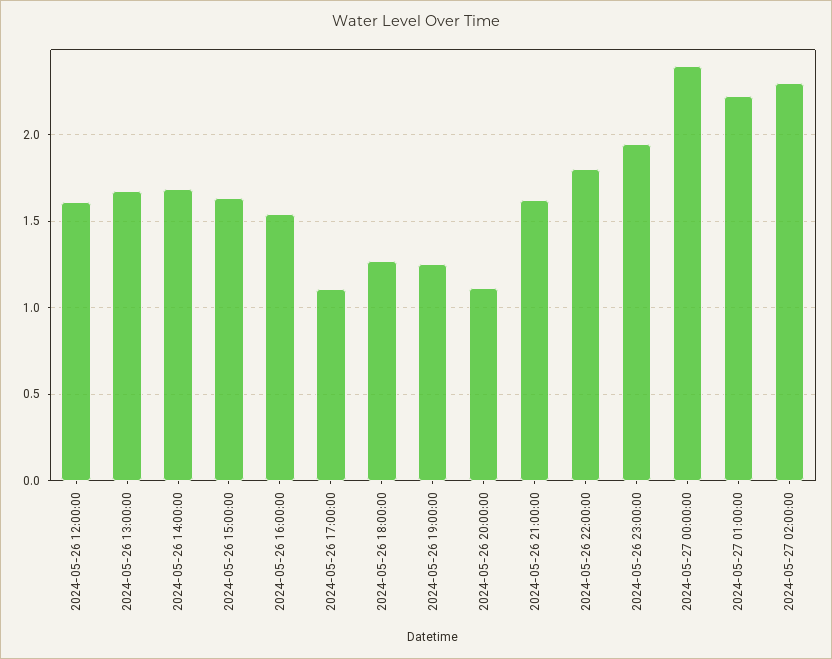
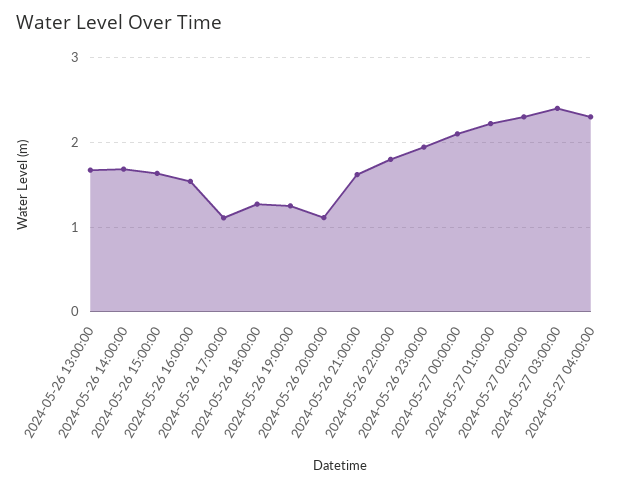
2024-05-26 12:00:00: 1.6 -> none
2024-05-27 00:00:00: 2.4 -> 2.1
2024-05-27 03:00:00: none -> 2.4
2024-05-27 04:00:00: none -> 2.3

